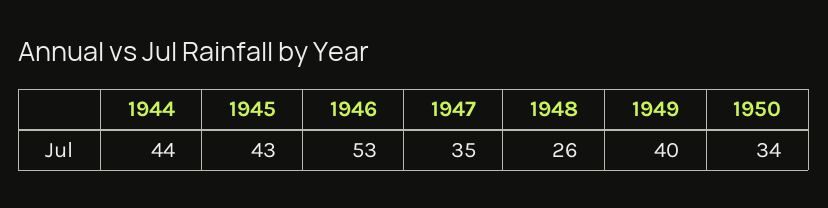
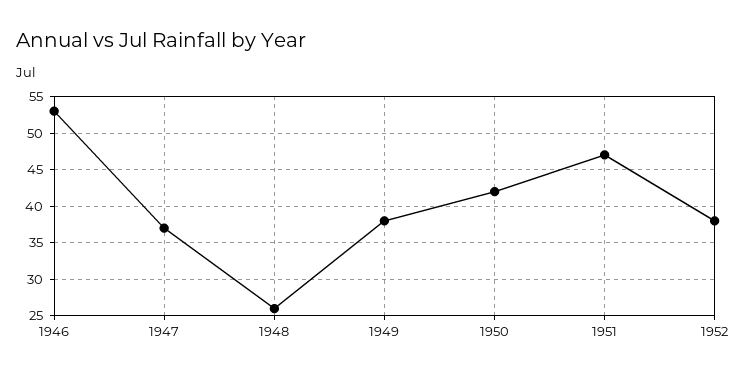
1944: 44 -> none
1945: 43 -> none
1947: 35 -> 37
1949: 40 -> 38
1950: 34 -> 42
1951: none -> 47
1952: none -> 38

